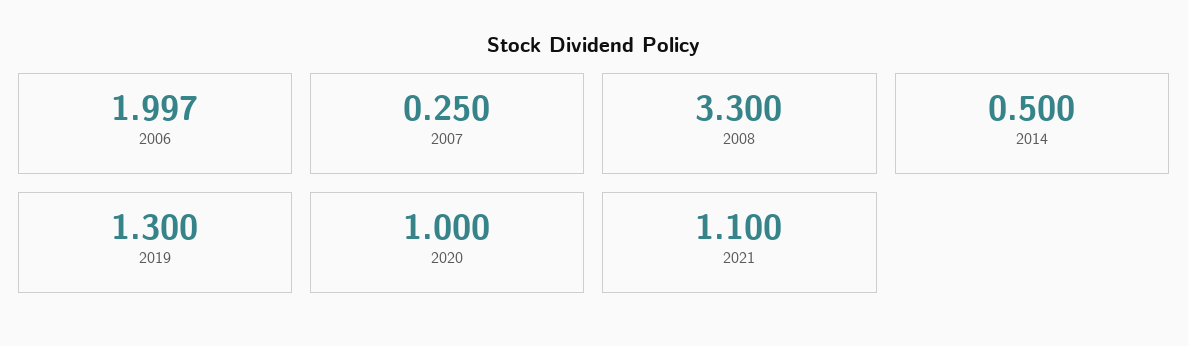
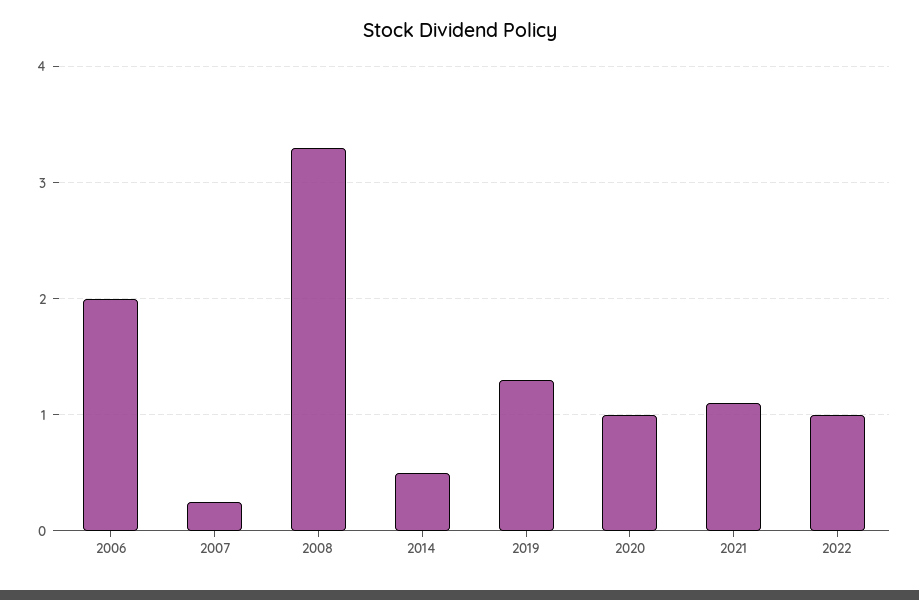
2022: none -> 1

